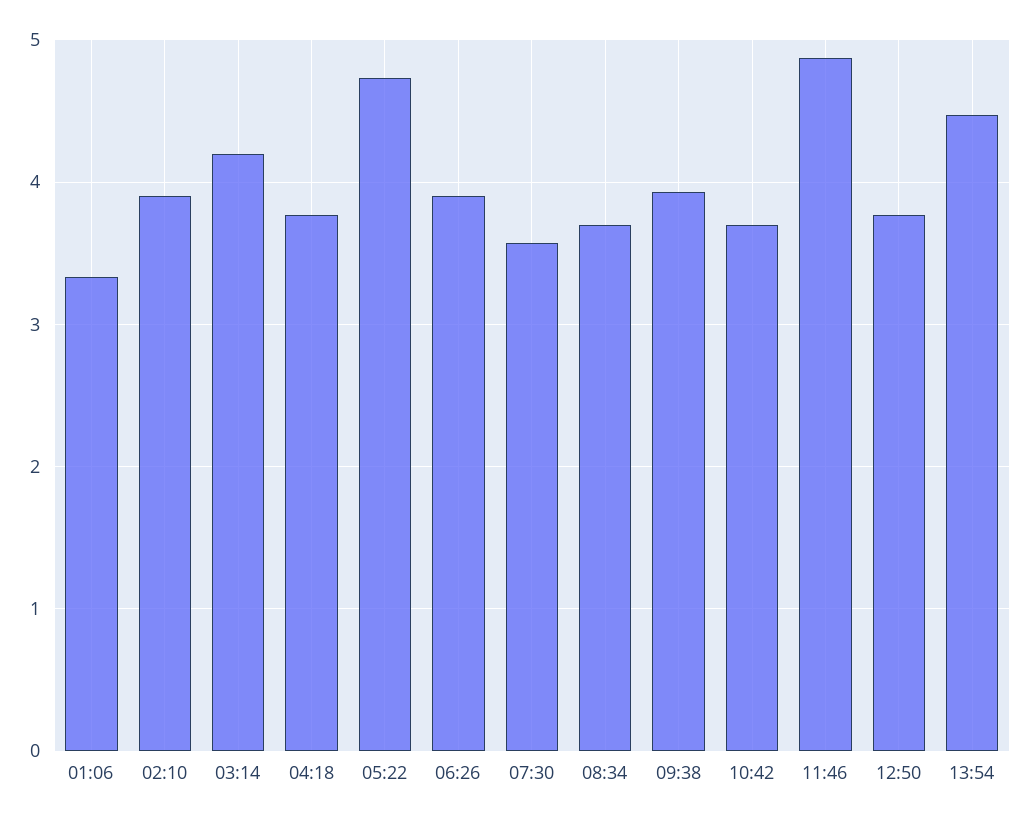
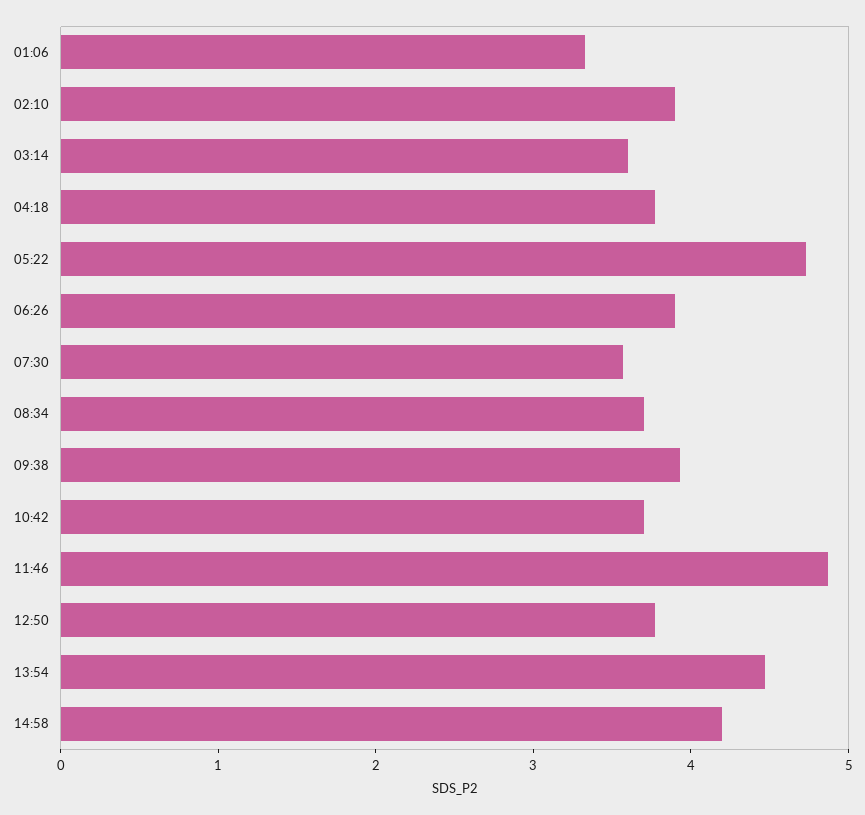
03:14: 4.2 -> 3.6
14:58: none -> 4.2

